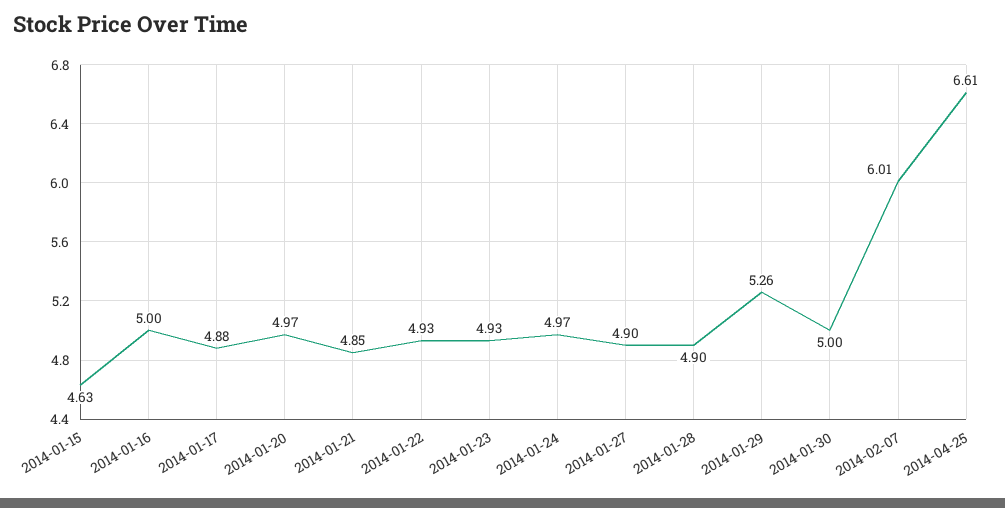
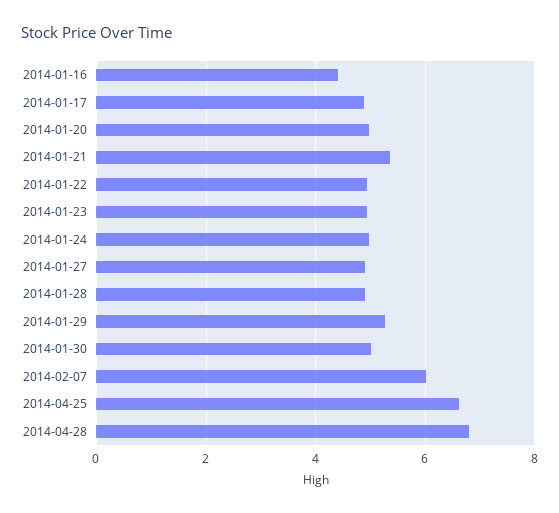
2014-01-15: 4.63 -> none
2014-01-16: 5 -> 4.4
2014-01-21: 4.85 -> 5.4
2014-04-28: none -> 6.8

